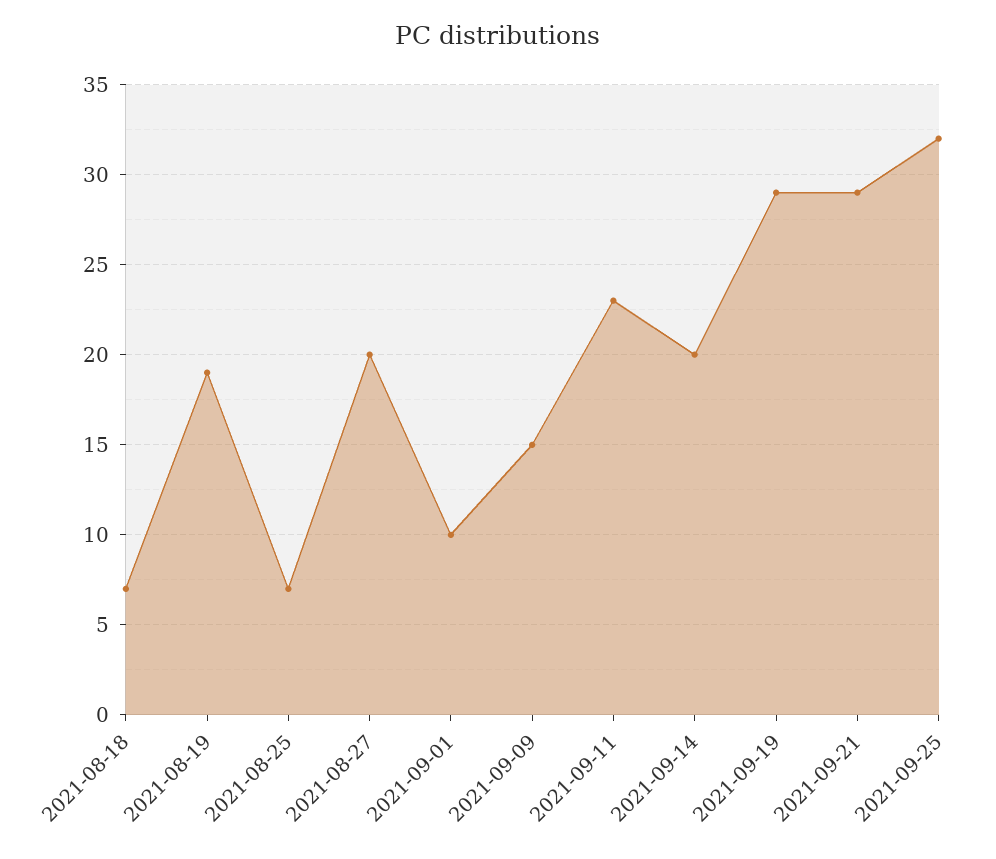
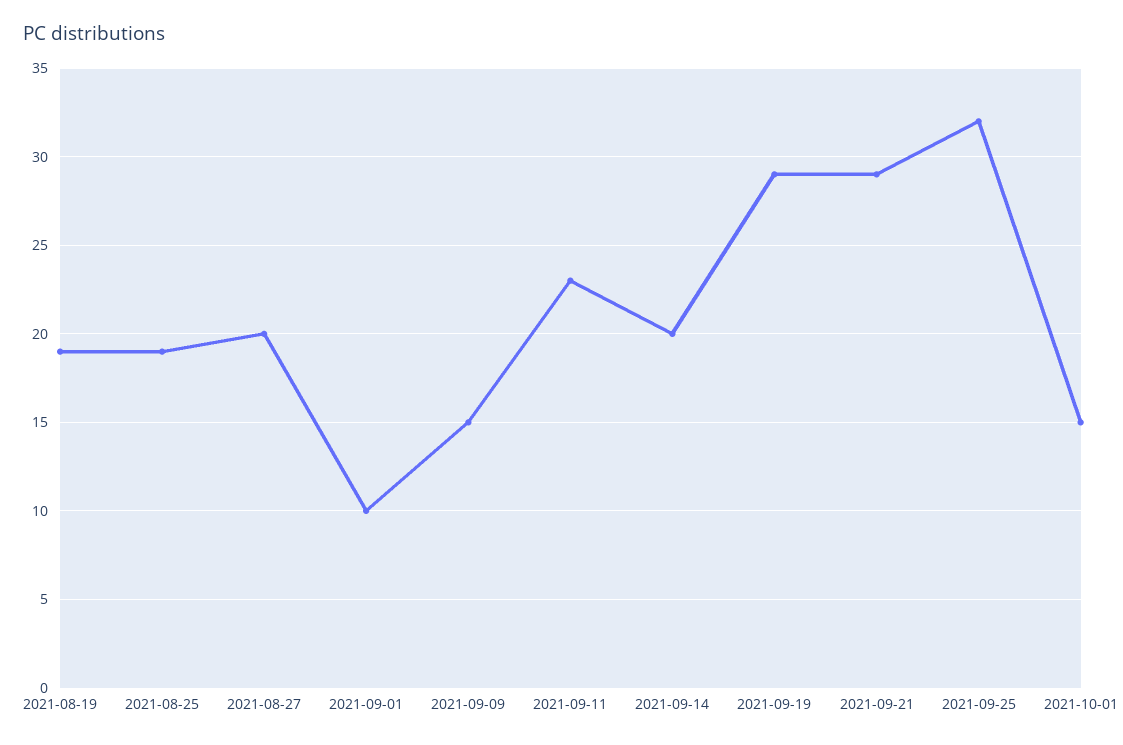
2021-08-18: 7 -> none
2021-08-25: 7 -> 19
2021-10-01: none -> 15

